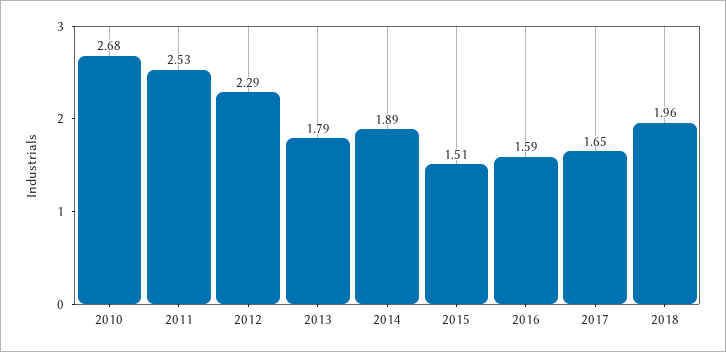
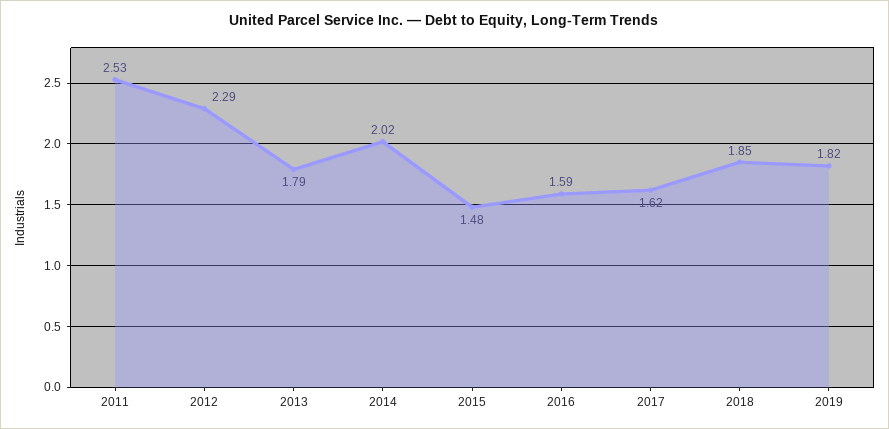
2010: 2.68 -> none
2014: 1.89 -> 2.02
2015: 1.51 -> 1.48
2017: 1.65 -> 1.62
2018: 1.96 -> 1.85
2019: none -> 1.82

